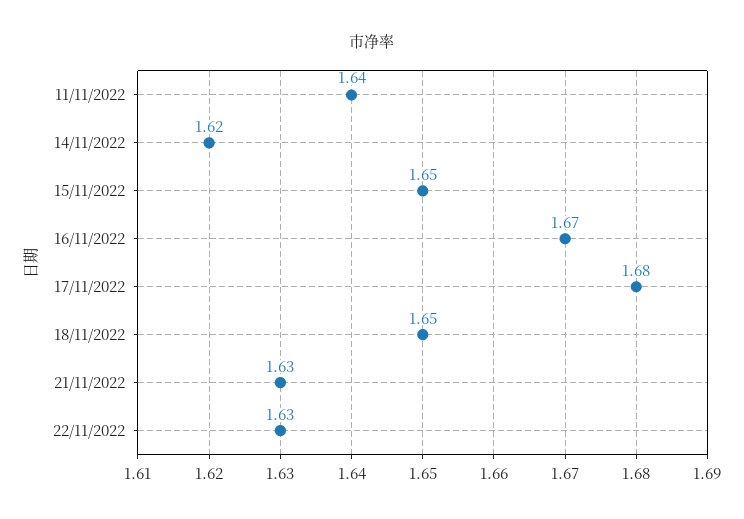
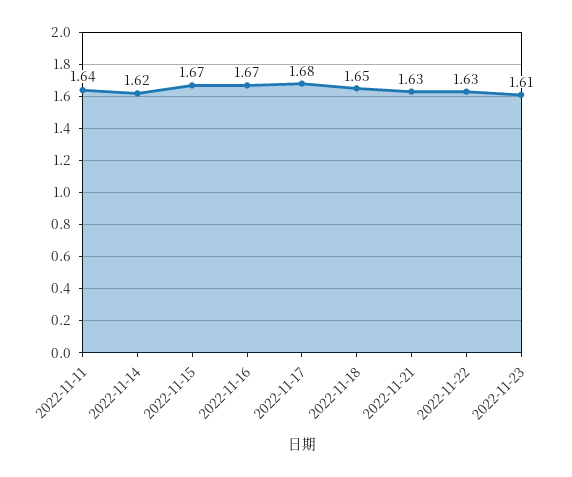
15/11/2022: 1.65 -> 1.67
2022-11-23: none -> 1.61

